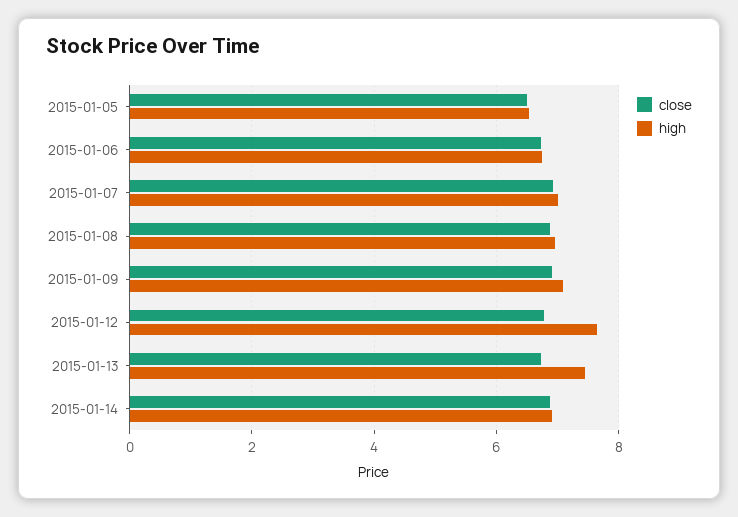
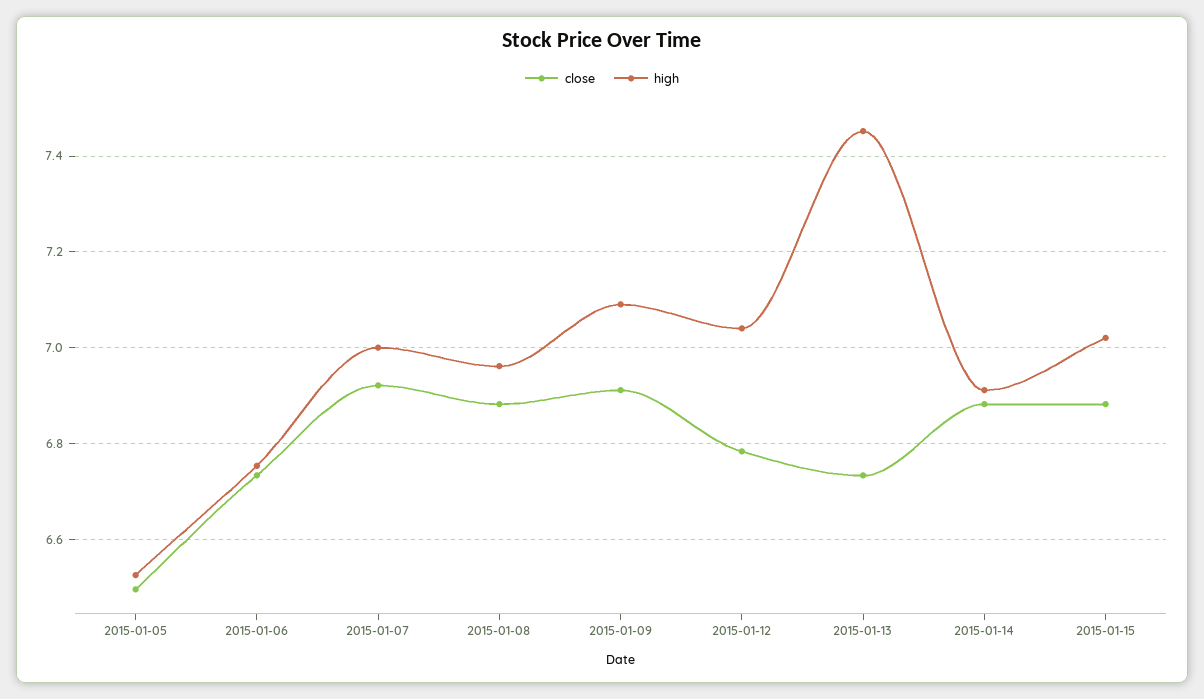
high, 2015-01-12: 7.6 -> 7.04
close, 2015-01-15: none -> 6.88
high, 2015-01-15: none -> 7.02

